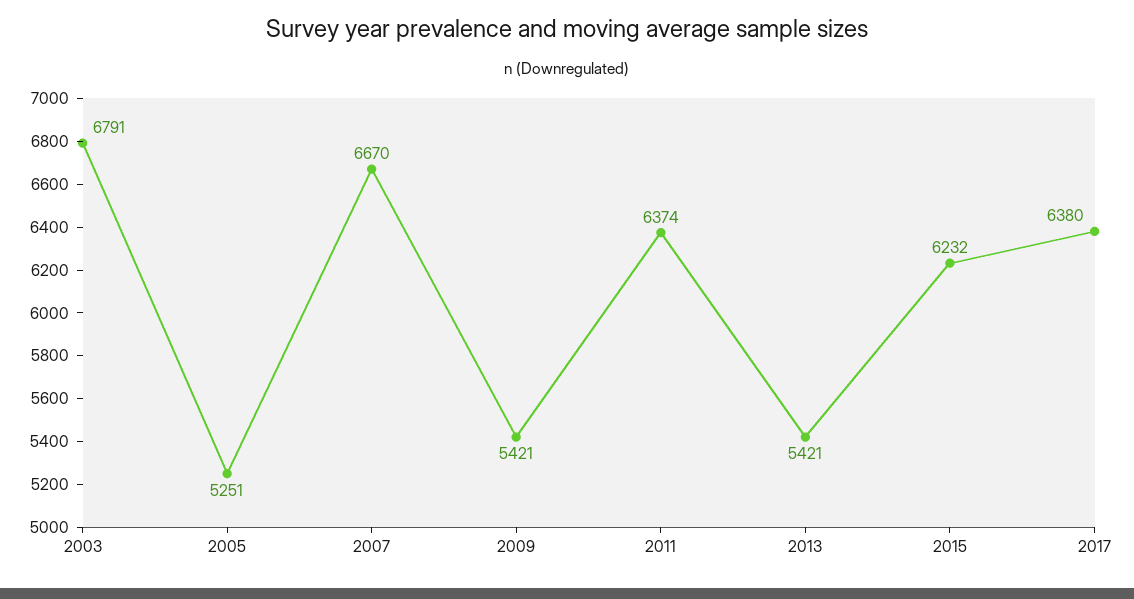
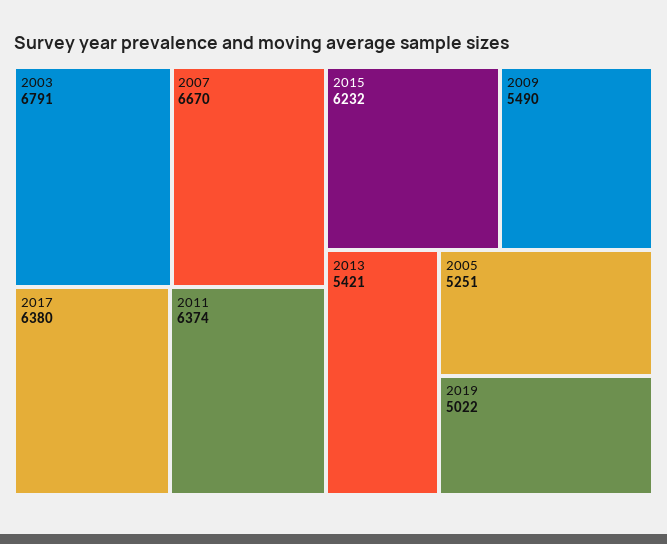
2009: 5421 -> 5490
2019: none -> 5022

